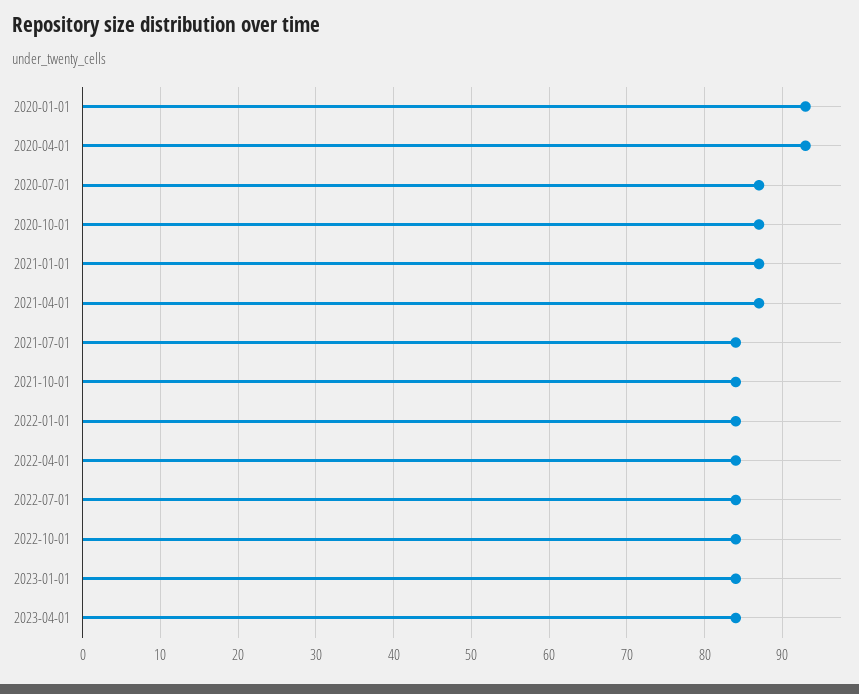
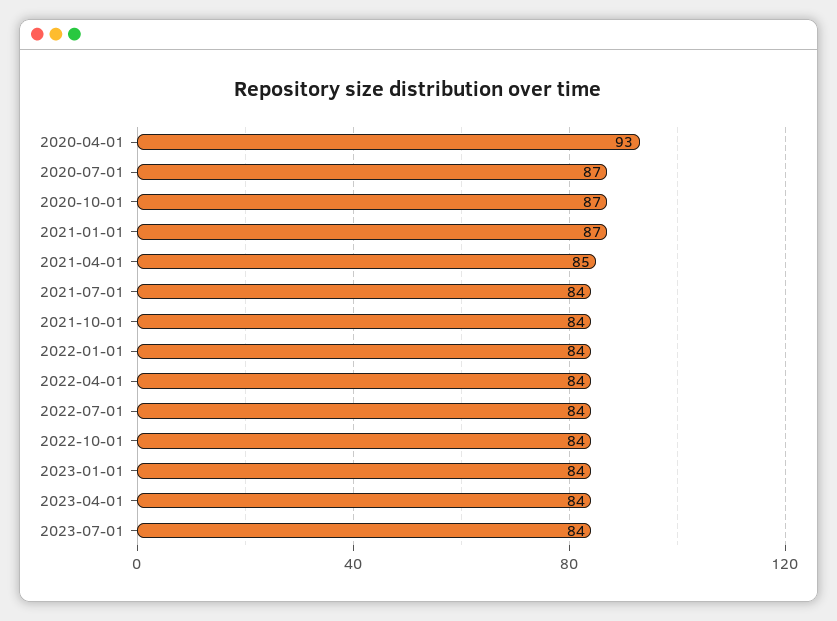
2020-01-01: 93 -> none
2021-04-01: 87 -> 85
2023-07-01: none -> 84

